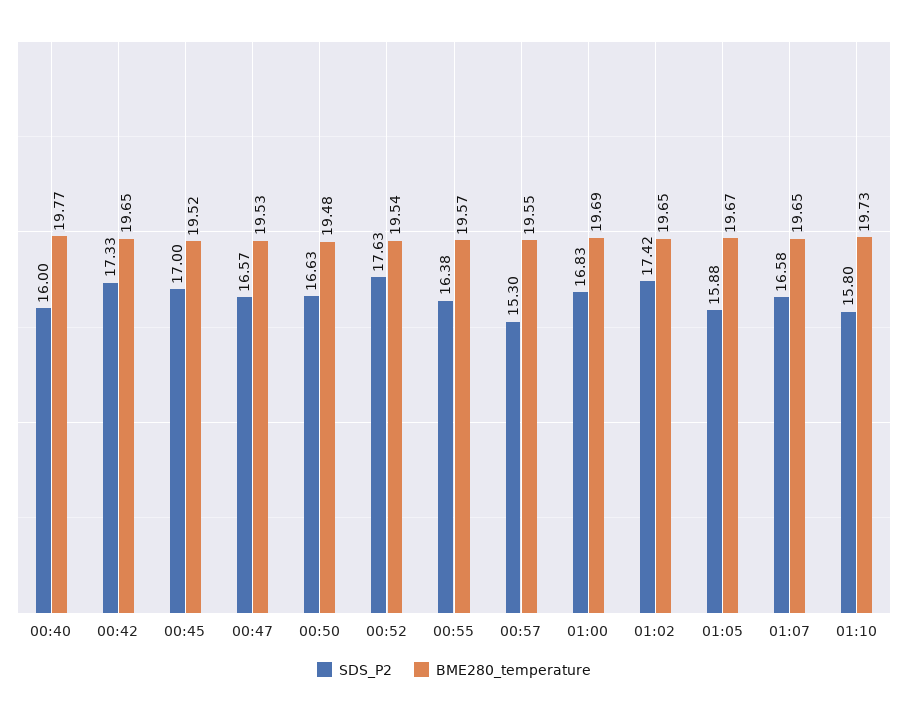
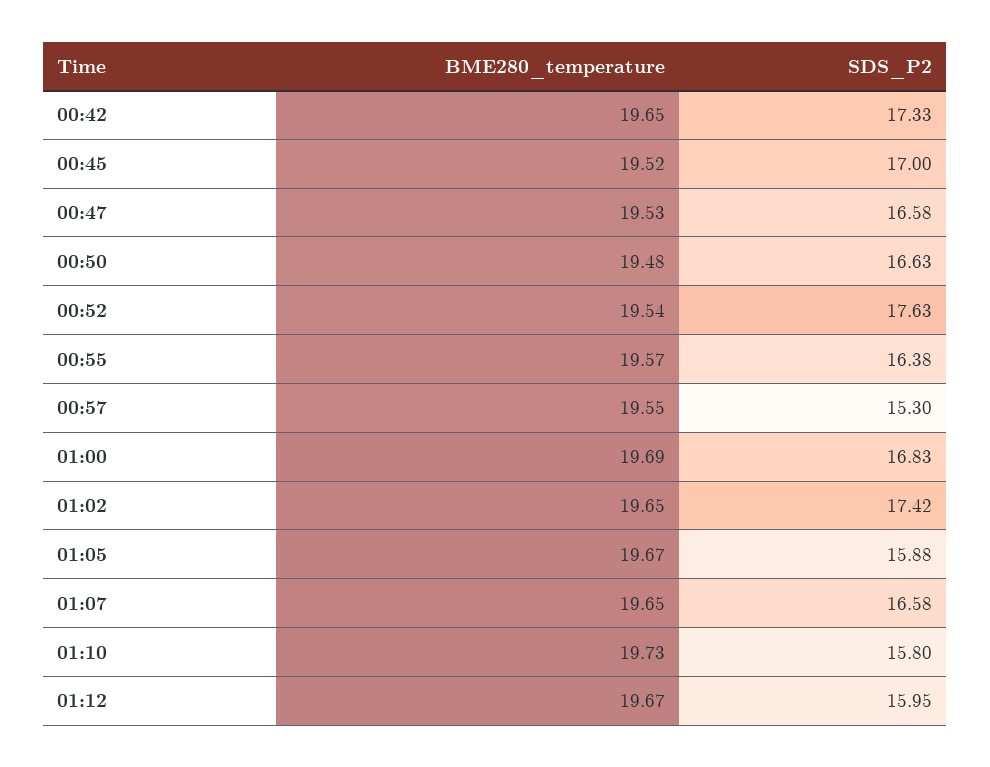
SDS_P2, 00:40: 16 -> none
BME280_temperature, 00:40: 19.77 -> none
SDS_P2, 00:47: 16.57 -> 16.58
BME280_temperature, 01:12: none -> 19.67
SDS_P2, 01:12: none -> 15.95

